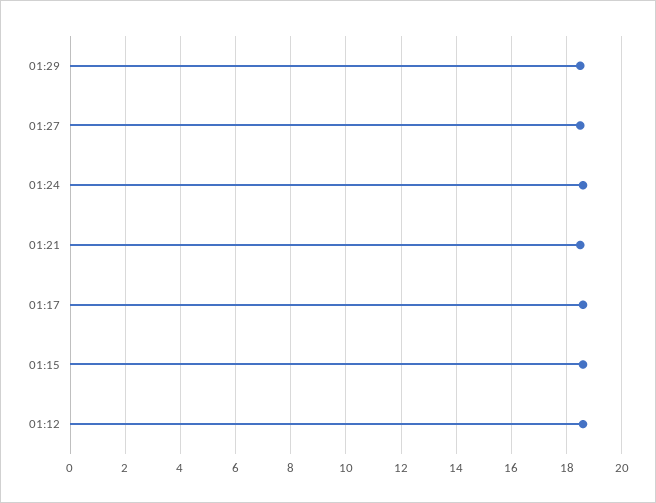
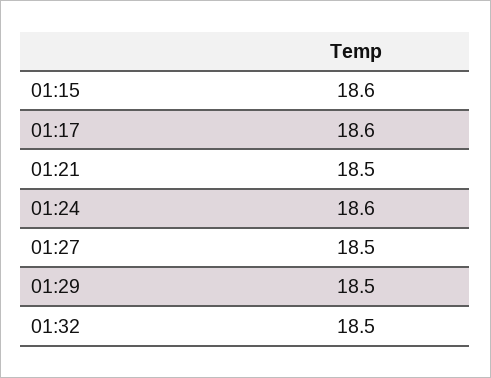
01:12: 18.5 -> none
01:32: none -> 18.5

